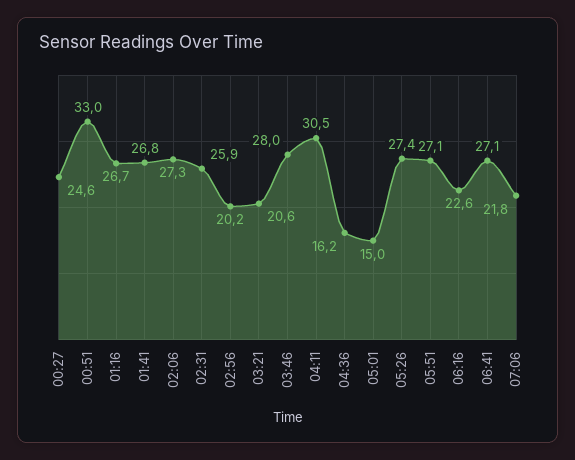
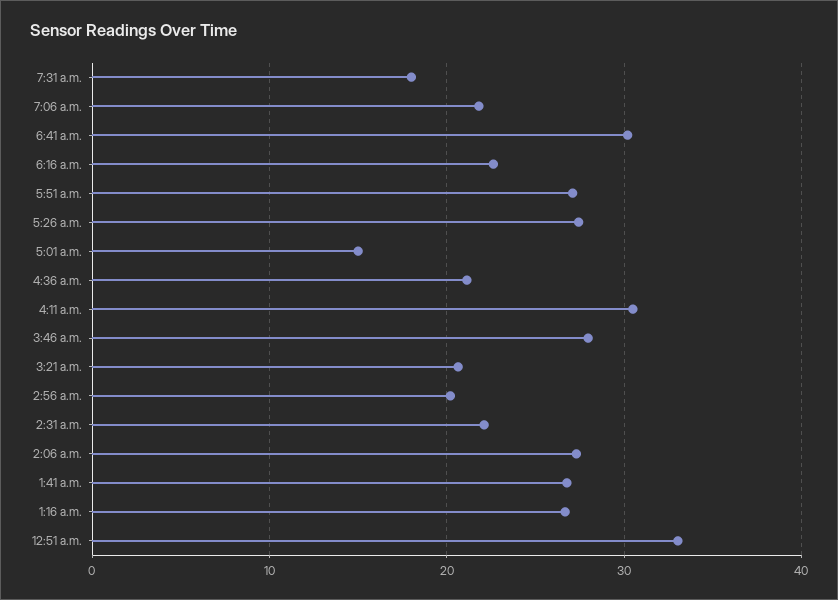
00:27: 24.6 -> none
02:31: 25.9 -> 22
04:36: 16.2 -> 21
06:41: 27.1 -> 30
7:31 a.m.: none -> 18

